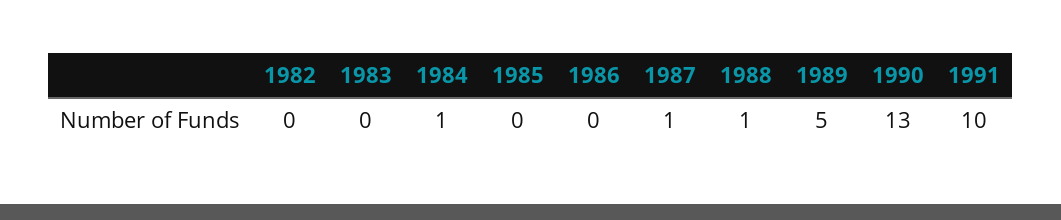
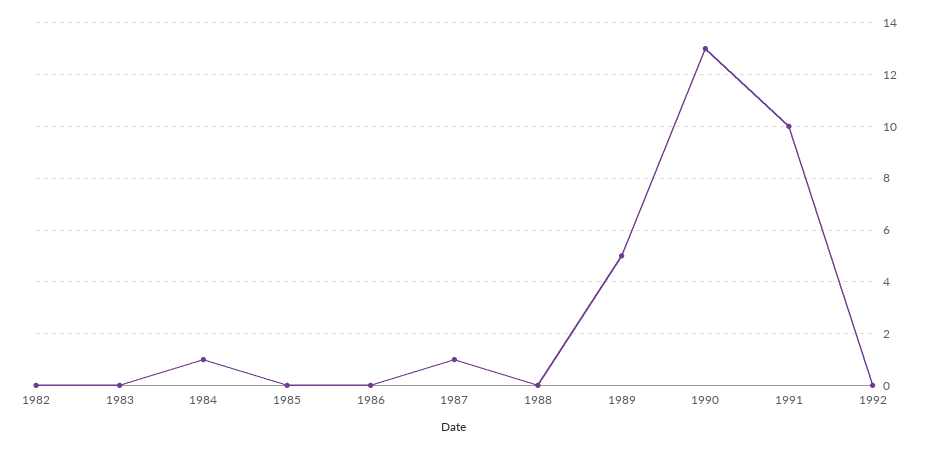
1988: 1 -> 0
1992: none -> 0

